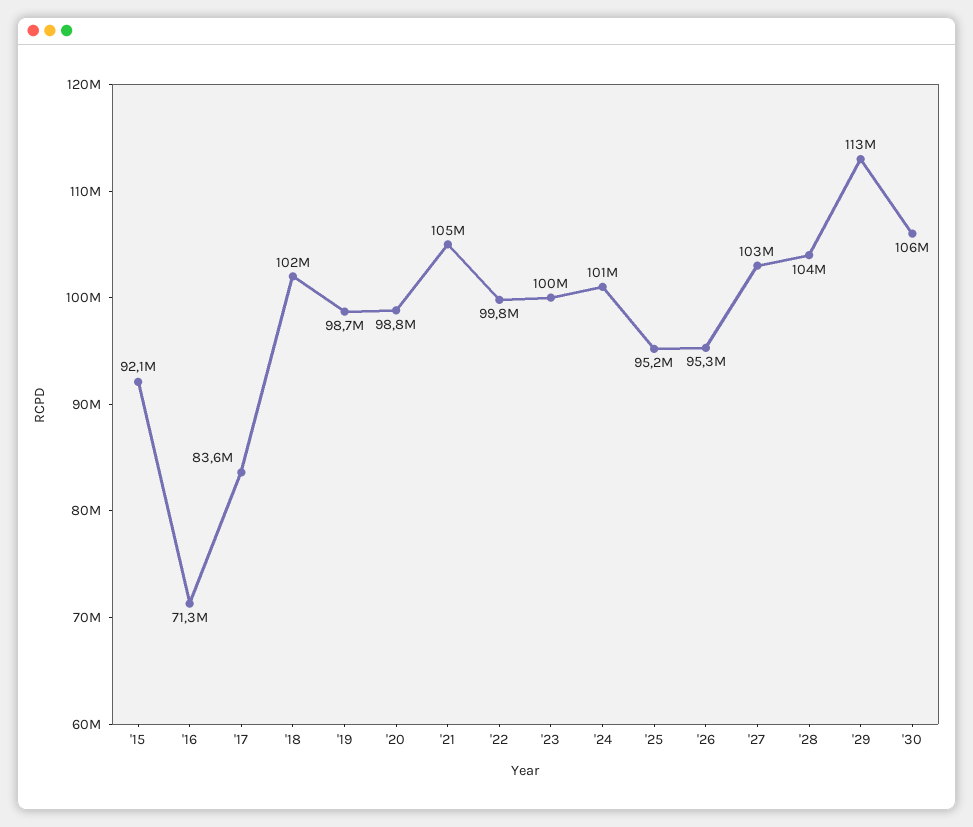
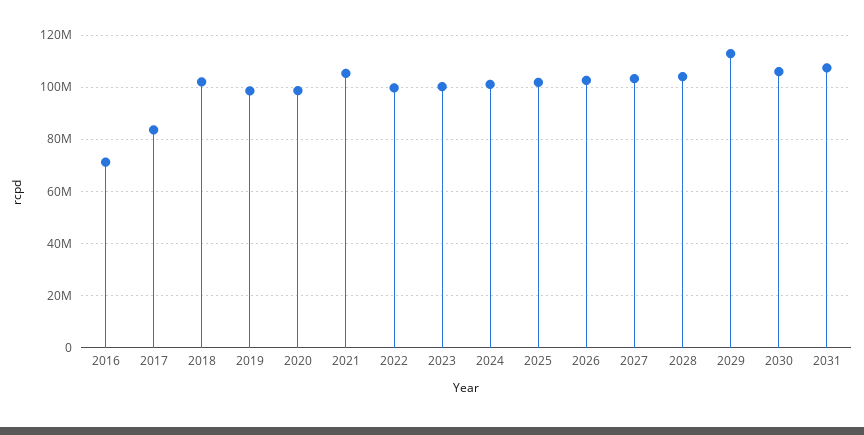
'15: 92100000 -> none
'25: 95200000 -> 102500000
'26: 95300000 -> 102500000
2031: none -> 107500000

